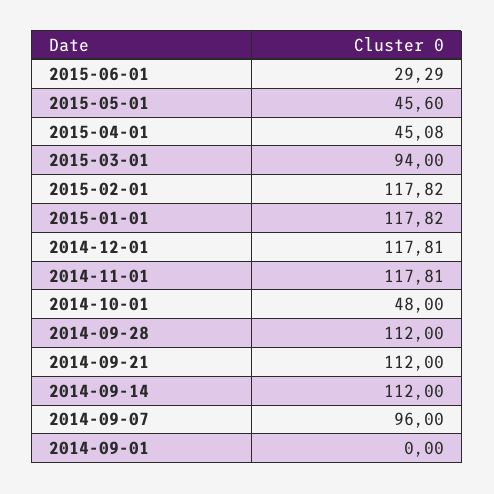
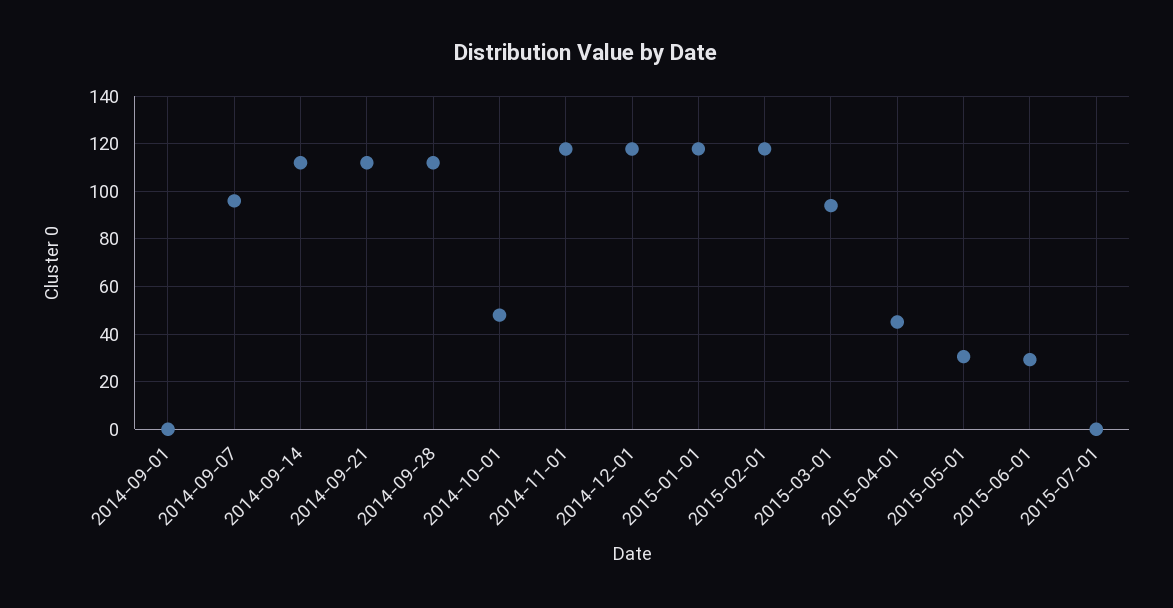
2015-05-01: 45.6 -> 30
2015-07-01: none -> 0

